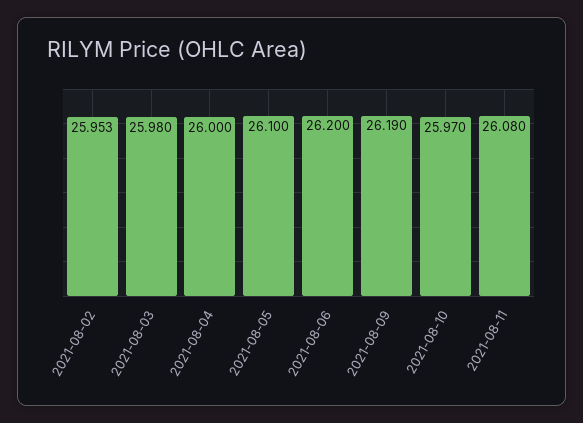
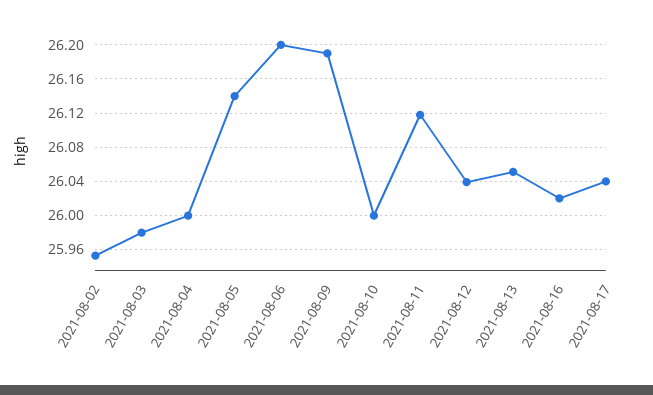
2021-08-05: 26.1 -> 26.14
2021-08-10: 25.97 -> 26
2021-08-11: 26.08 -> 26.12
2021-08-12: none -> 26.04
2021-08-13: none -> 26.05
2021-08-16: none -> 26.02
2021-08-17: none -> 26.04

